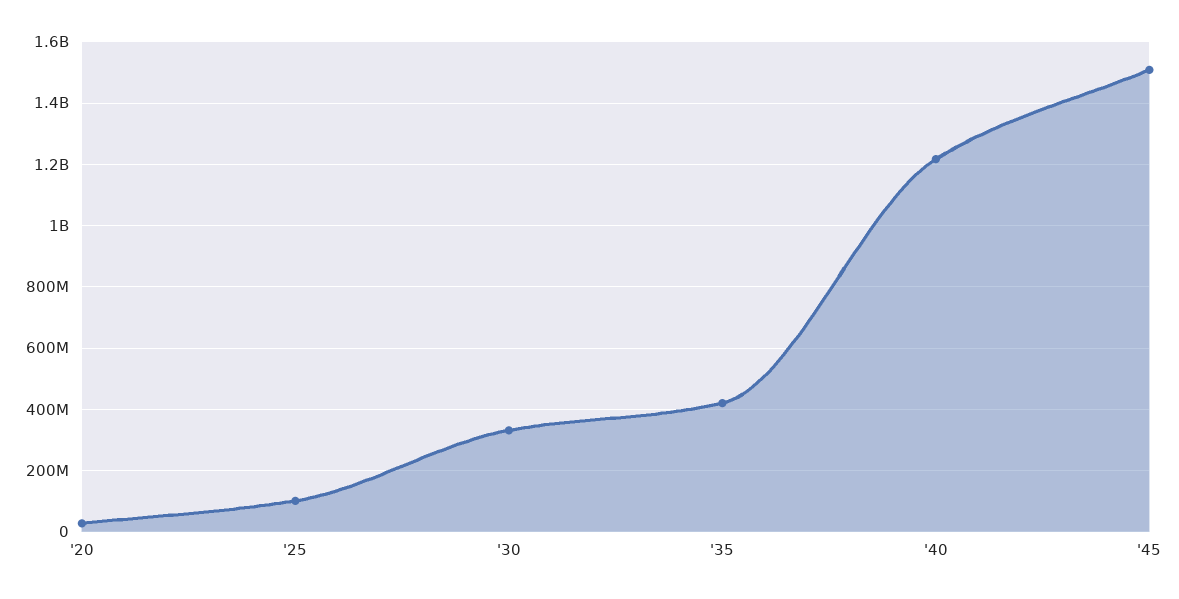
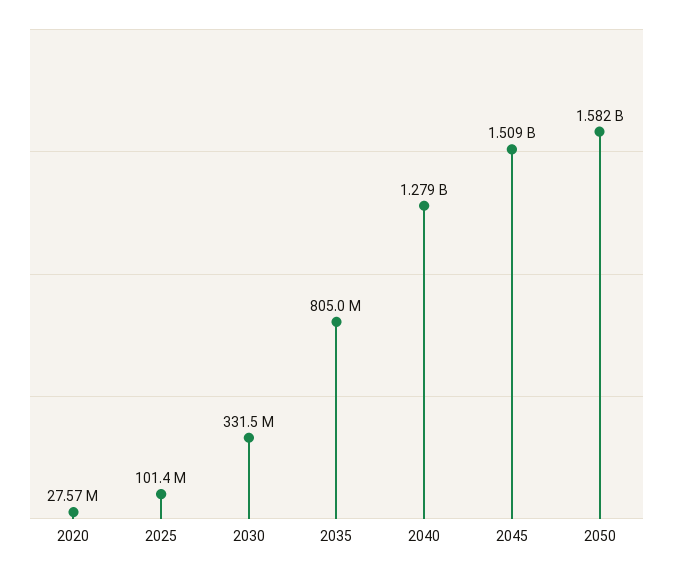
'35: 420000000 -> 805000000
'40: 1220000000 -> 1279000000
2050: none -> 1582000000

